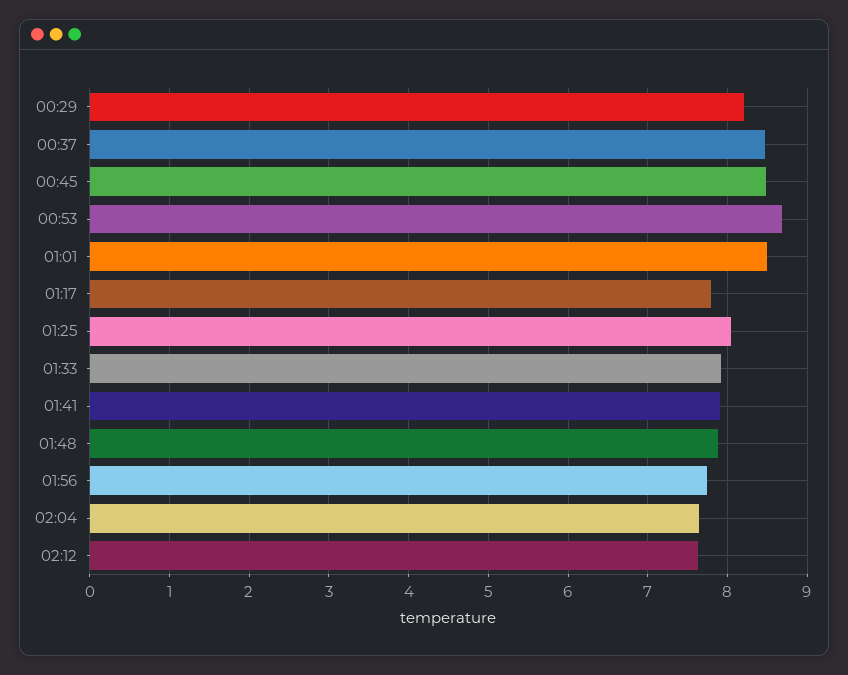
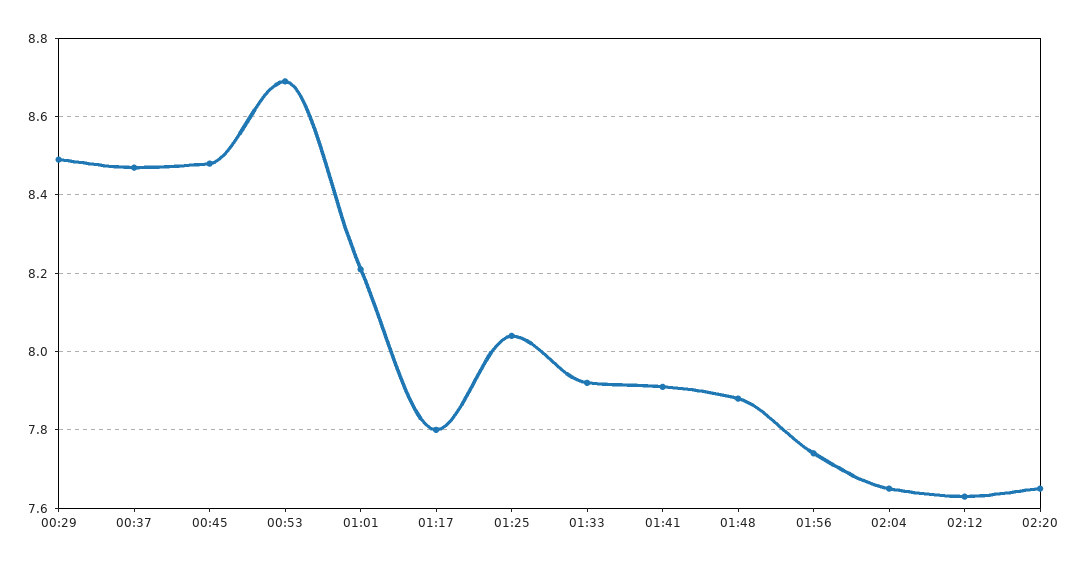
00:29: 8.2 -> 8.5
01:01: 8.5 -> 8.2
02:20: none -> 7.65

